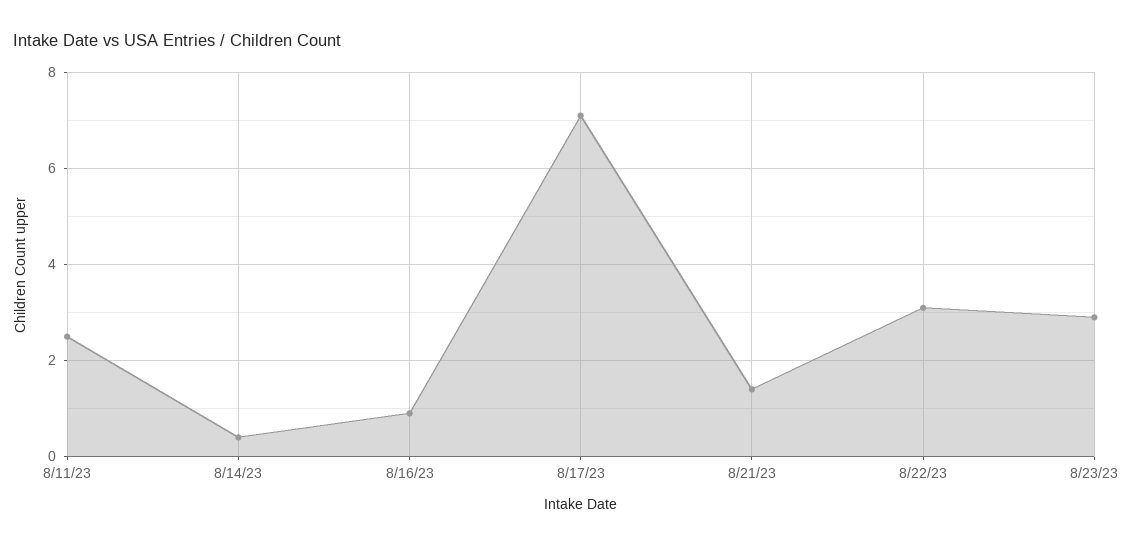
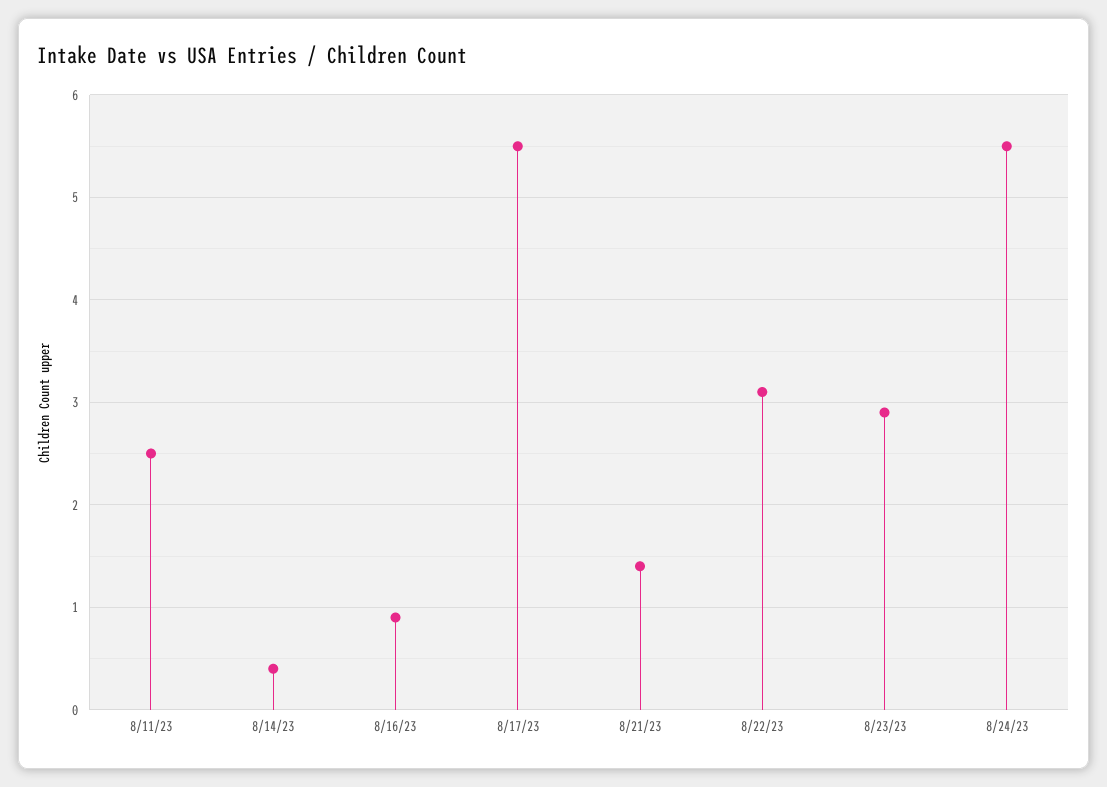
8/17/23: 7 -> 5.5
8/24/23: none -> 5.5

